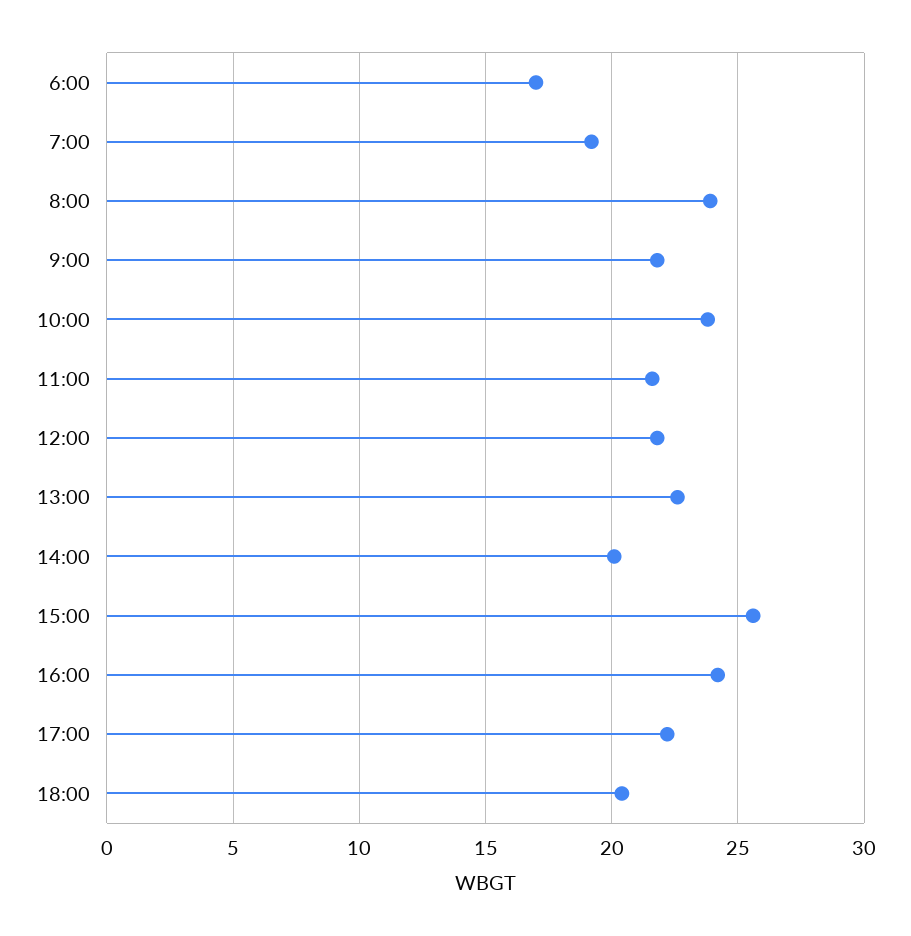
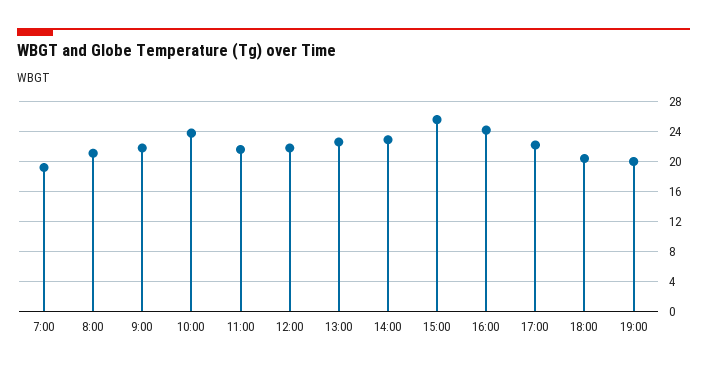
6:00: 17 -> none
8:00: 24 -> 21
14:00: 20 -> 23
19:00: none -> 20

